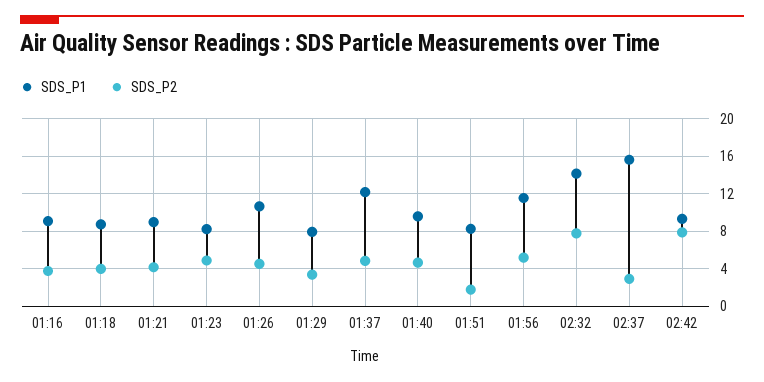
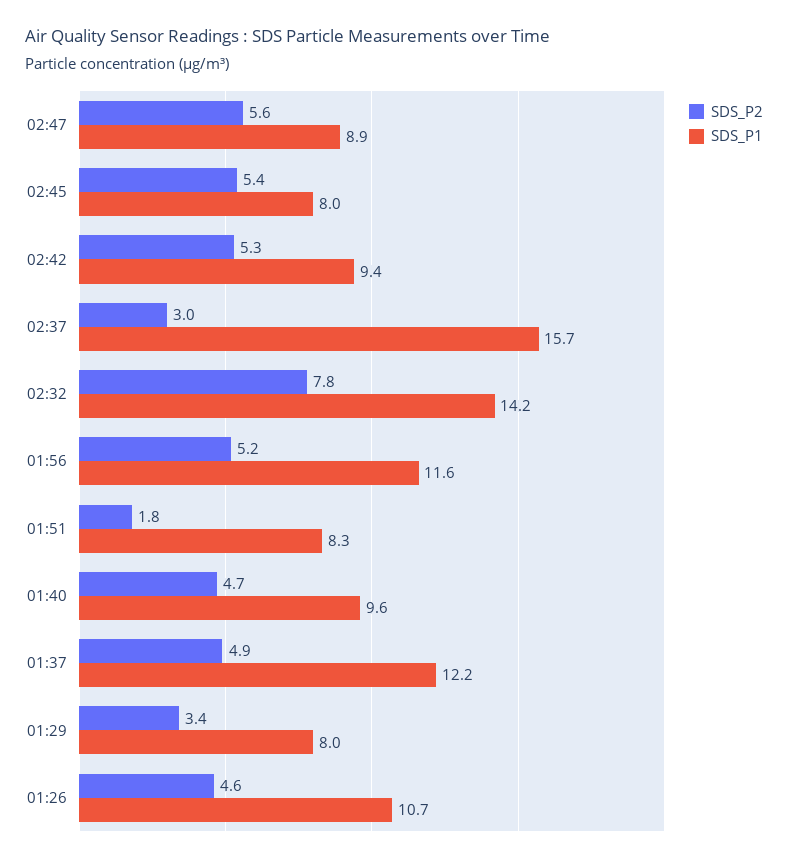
SDS_P1, 01:16: 9 -> none
SDS_P2, 01:16: 4 -> none
SDS_P1, 01:18: 9 -> none
SDS_P2, 01:18: 4 -> none
SDS_P1, 01:21: 9 -> none
SDS_P2, 01:21: 4 -> none
SDS_P1, 01:23: 8 -> none
SDS_P2, 01:23: 5 -> none
SDS_P2, 02:42: 8 -> 5.3
SDS_P2, 02:47: none -> 5.6
SDS_P1, 02:47: none -> 8.9
SDS_P2, 02:45: none -> 5.4
SDS_P1, 02:45: none -> 8

